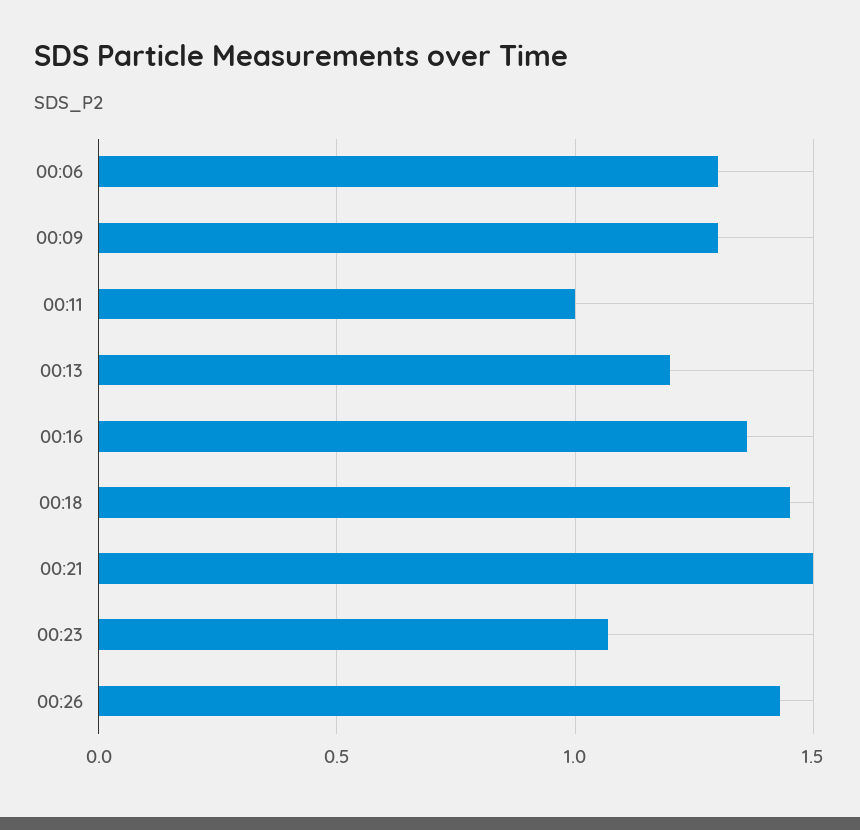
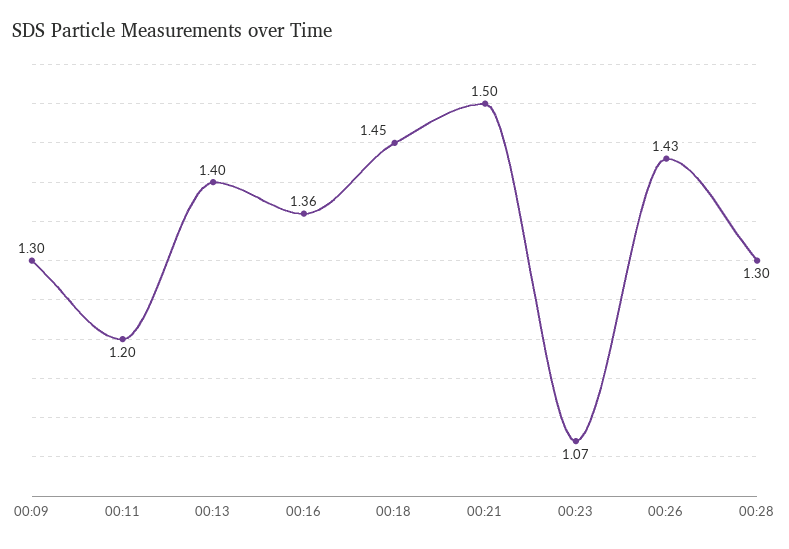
00:06: 1.3 -> none
00:11: 1 -> 1.2
00:13: 1.2 -> 1.4
00:28: none -> 1.3

